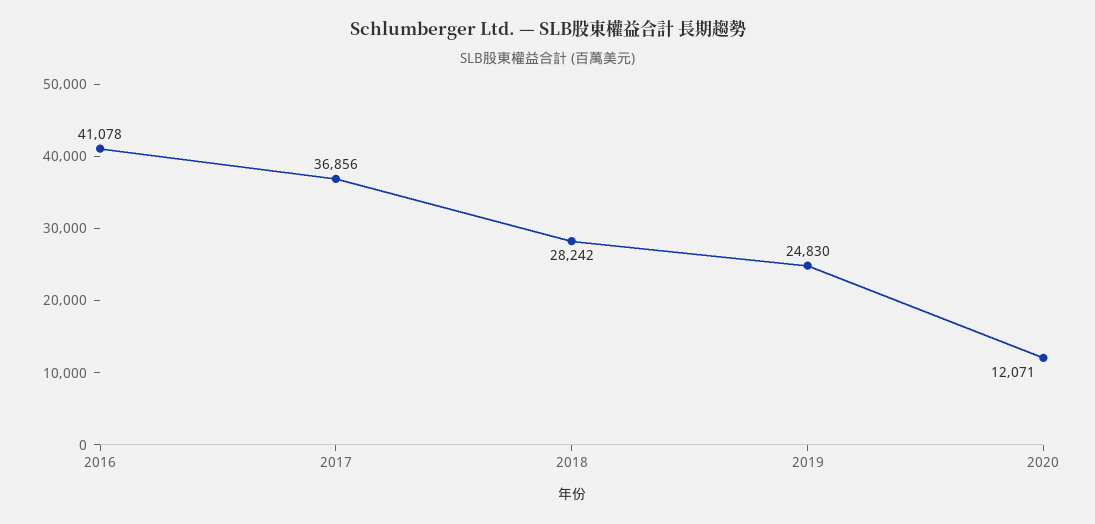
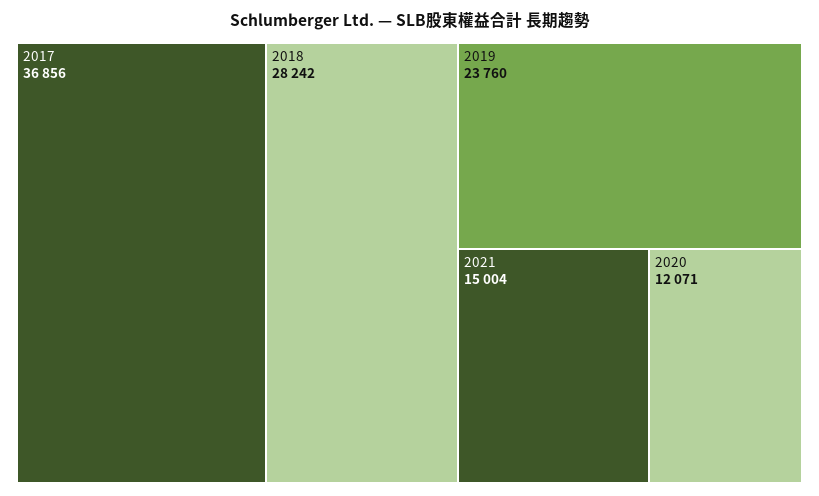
2016: 41078 -> none
2019: 24830 -> 23760
2021: none -> 15004

